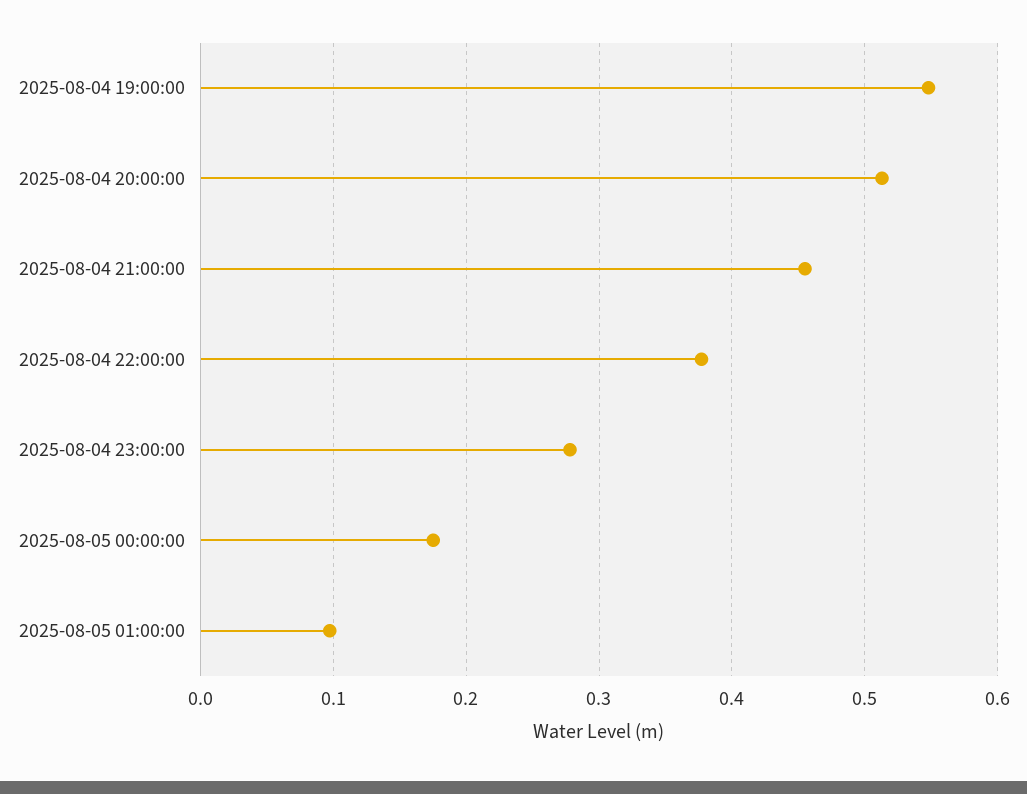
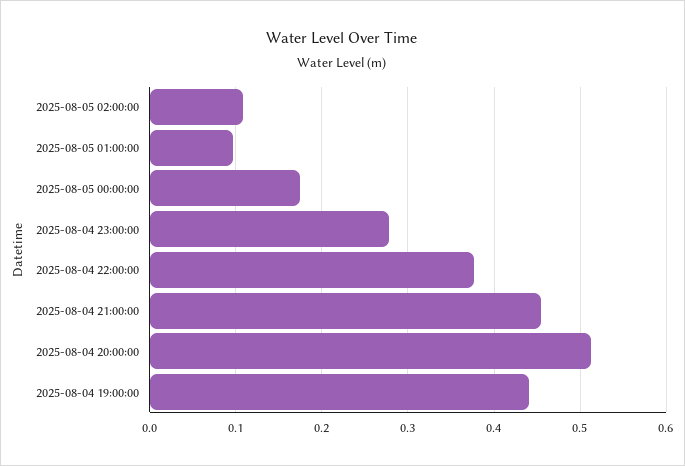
2025-08-04 19:00:00: 0.55 -> 0.44
2025-08-05 02:00:00: none -> 0.11

